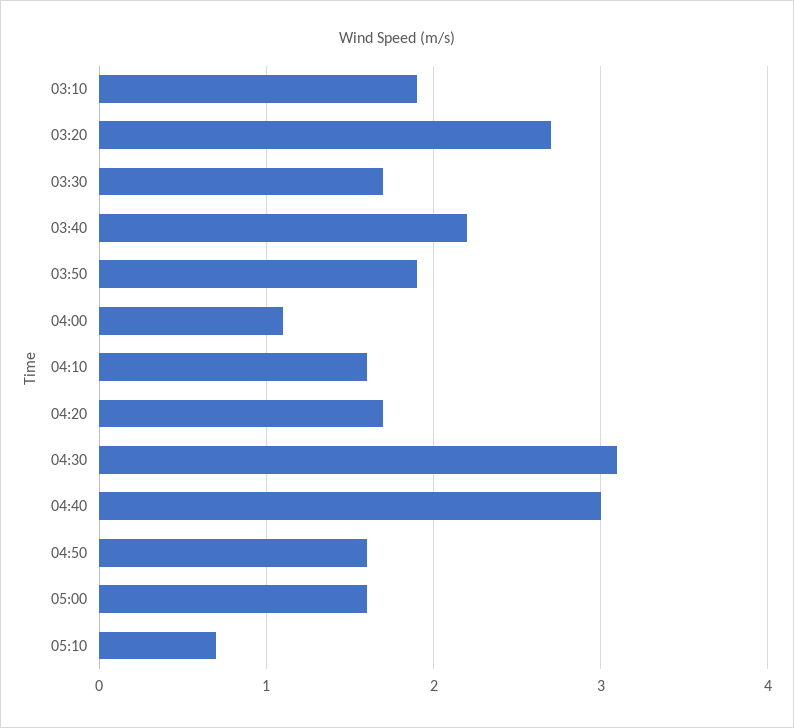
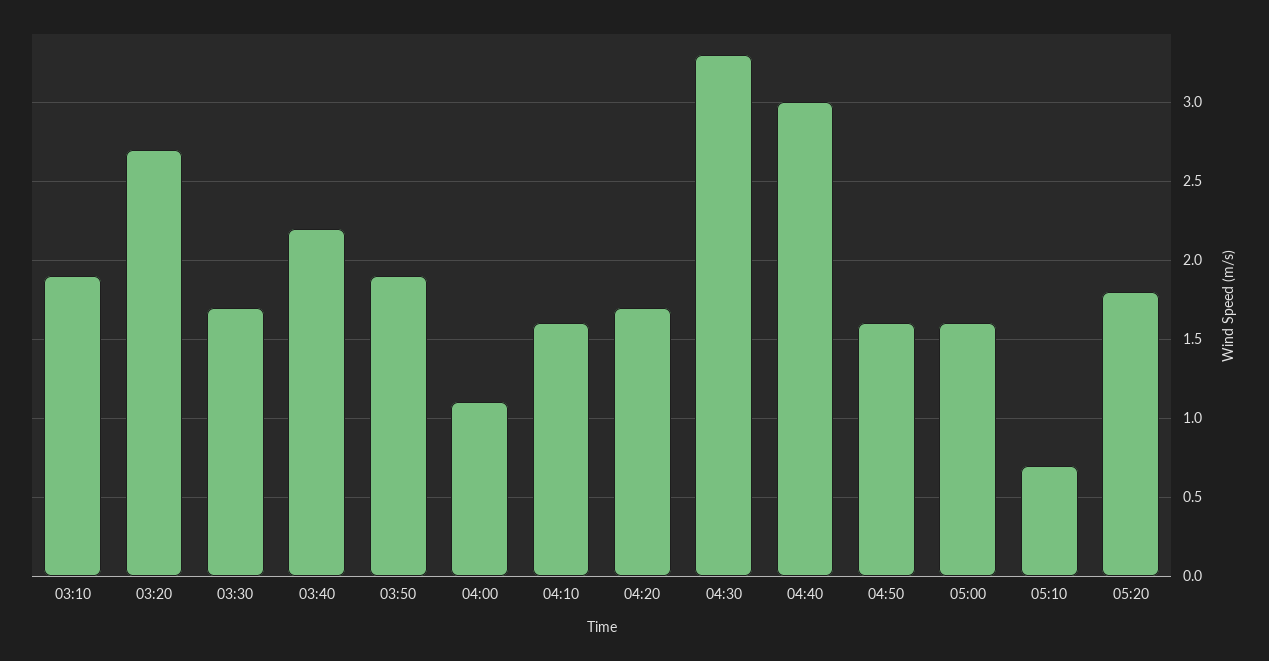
04:30: 3.1 -> 3.3
05:20: none -> 1.8

